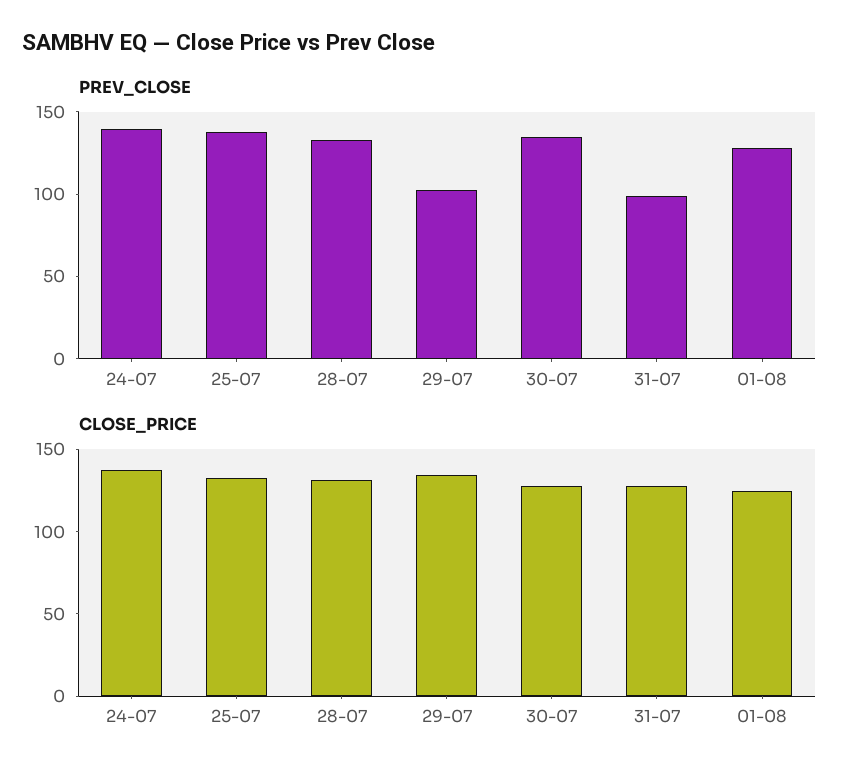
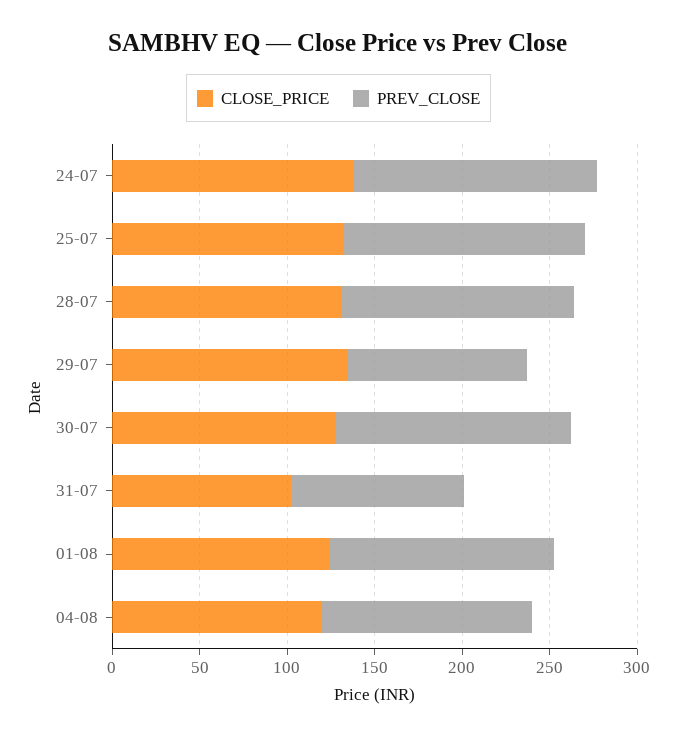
CLOSE_PRICE, 31-07: 130 -> 100
CLOSE_PRICE, 04-08: none -> 120
PREV_CLOSE, 04-08: none -> 120

